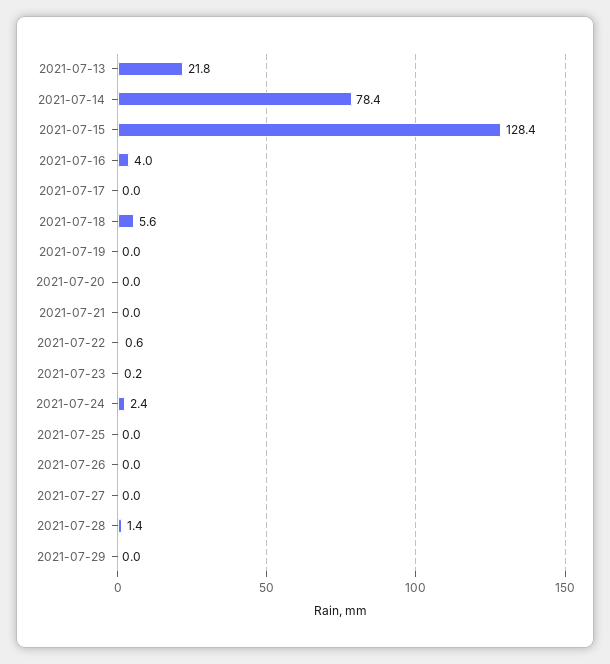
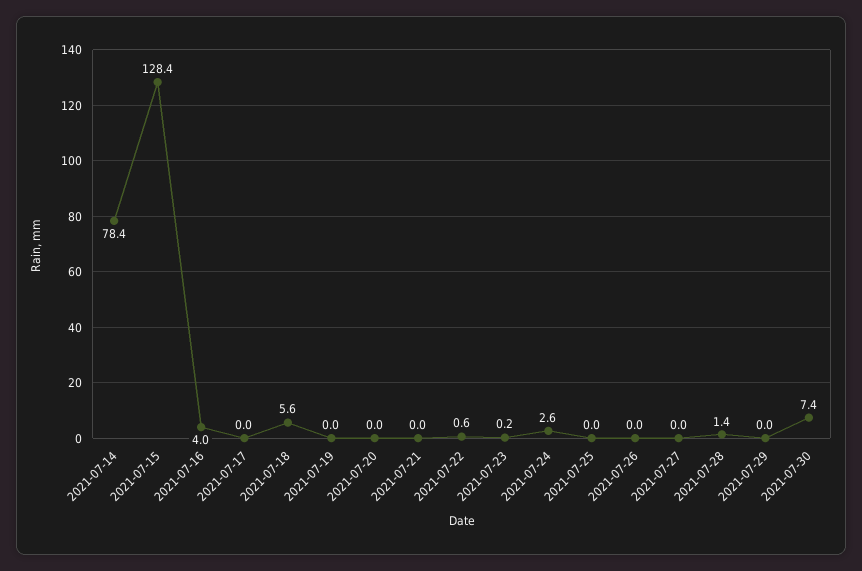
2021-07-13: 21.8 -> none
2021-07-24: 2.4 -> 2.6
2021-07-30: none -> 7.4

